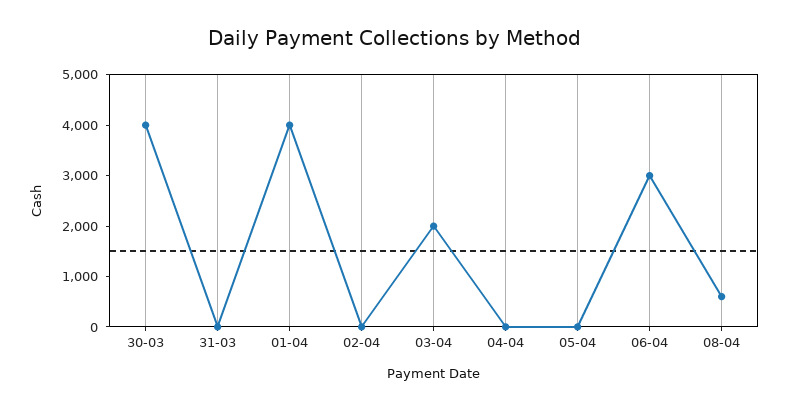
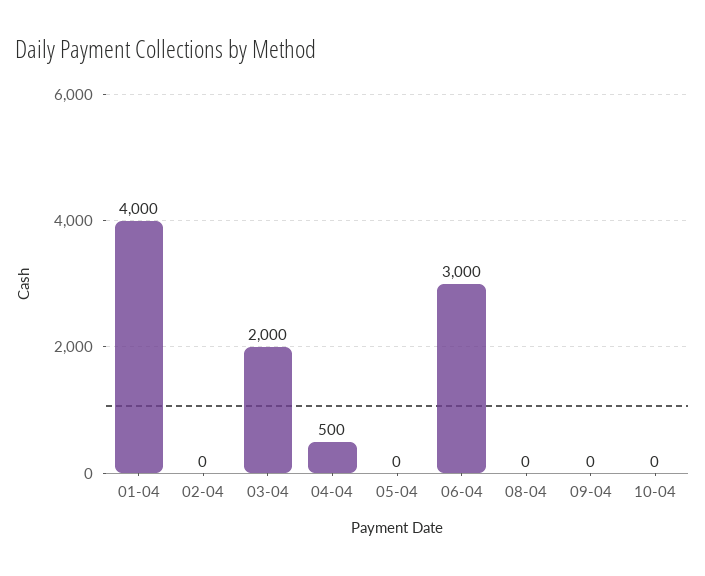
30-03: 4000 -> none
31-03: 0 -> none
04-04: 0 -> 500
08-04: 600 -> 0
09-04: none -> 0
10-04: none -> 0

